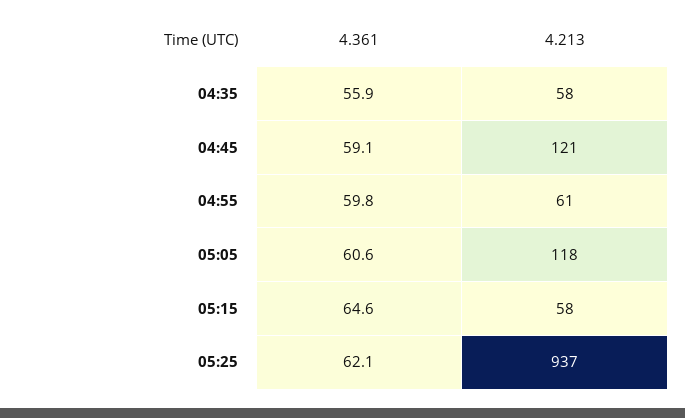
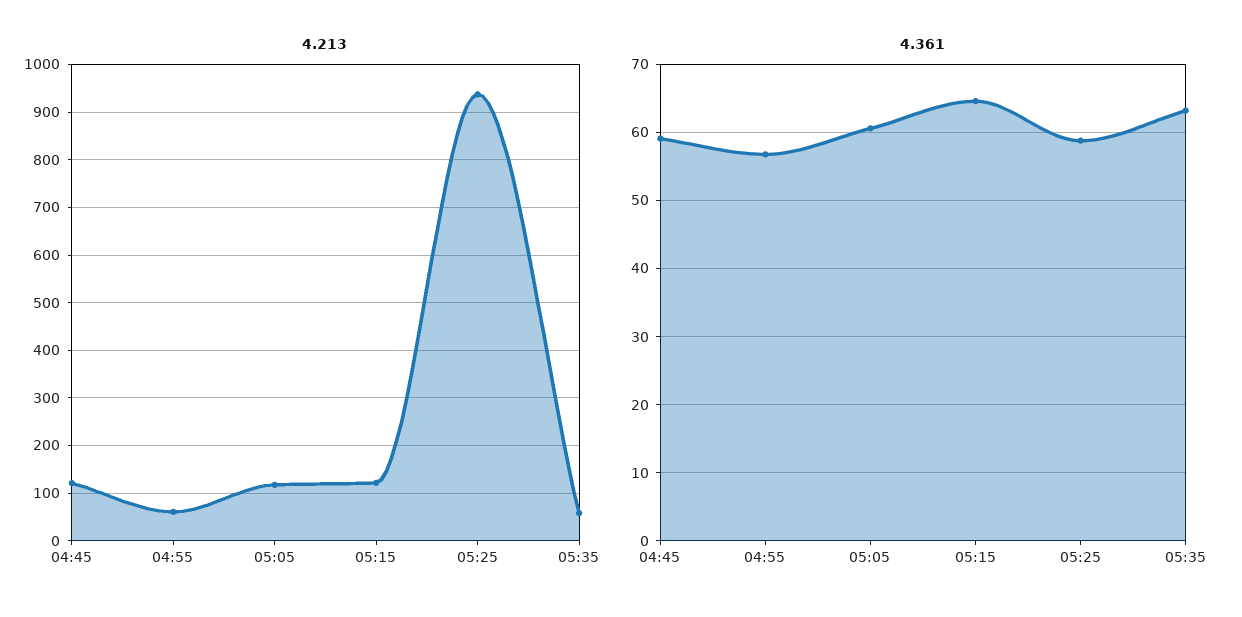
4.361, 04:35: 55.9 -> none
4.213, 04:35: 58 -> none
4.361, 04:55: 59.8 -> 57
4.213, 05:15: 58 -> 120
4.361, 05:25: 62.1 -> 59
4.213, 05:35: none -> 60
4.361, 05:35: none -> 63

